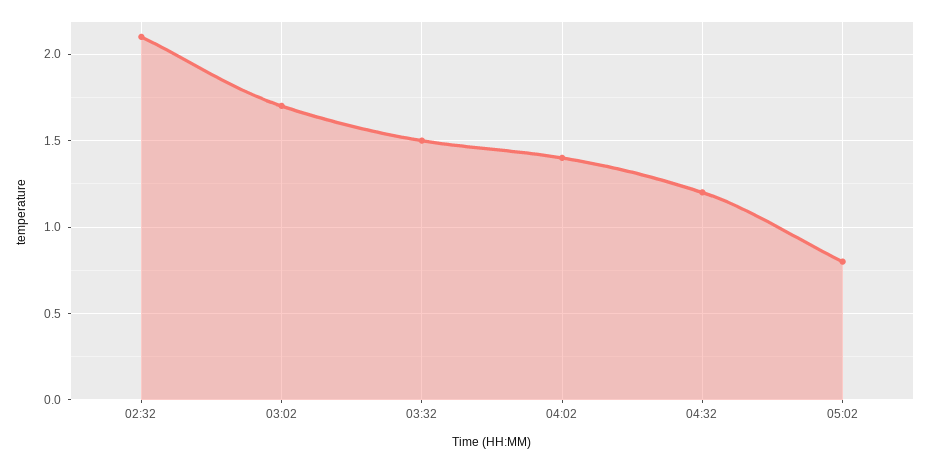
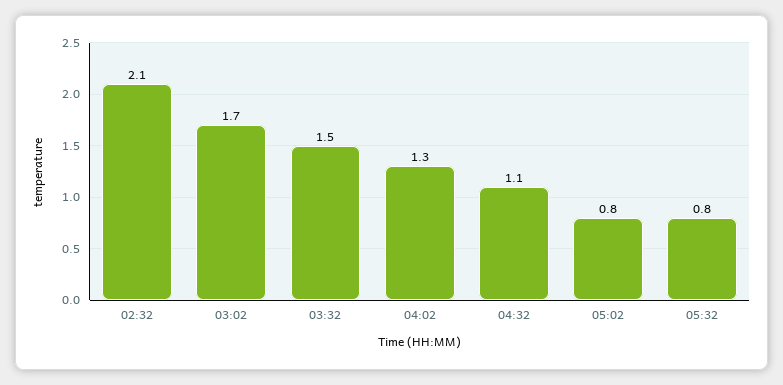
04:02: 1.4 -> 1.3
04:32: 1.2 -> 1.1
05:32: none -> 0.8

